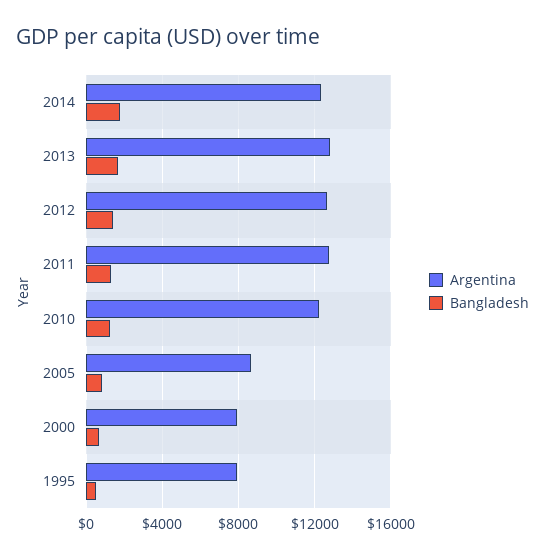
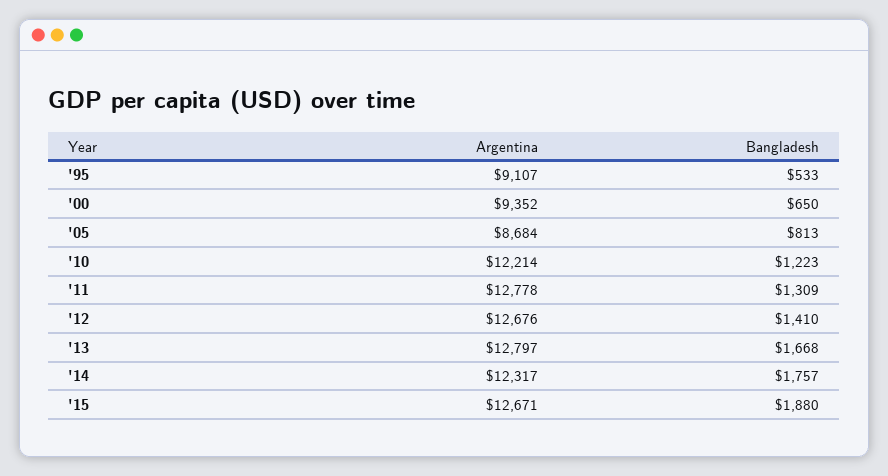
Argentina, 2000: 8000 -> 9352
Argentina, 1995: 8000 -> 9107
Argentina, '15: none -> 12671
Bangladesh, '15: none -> 1880

